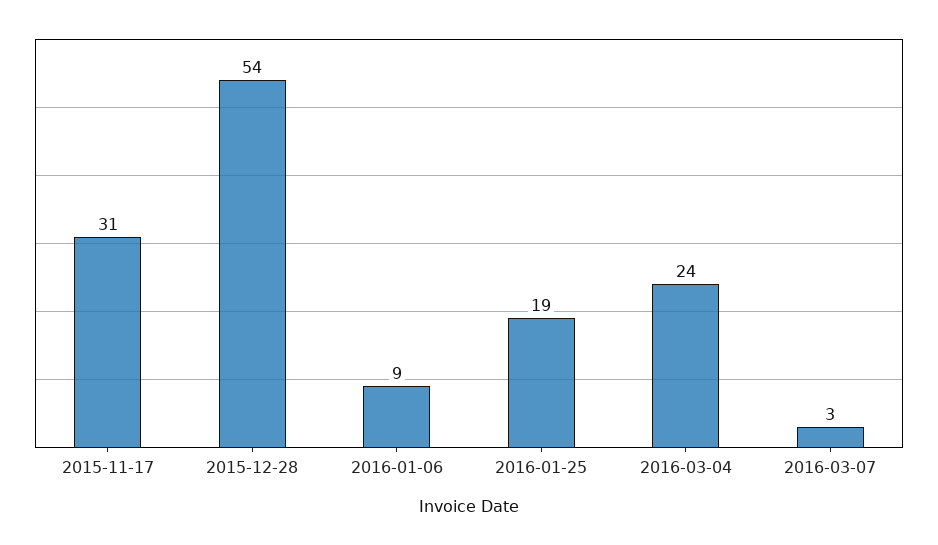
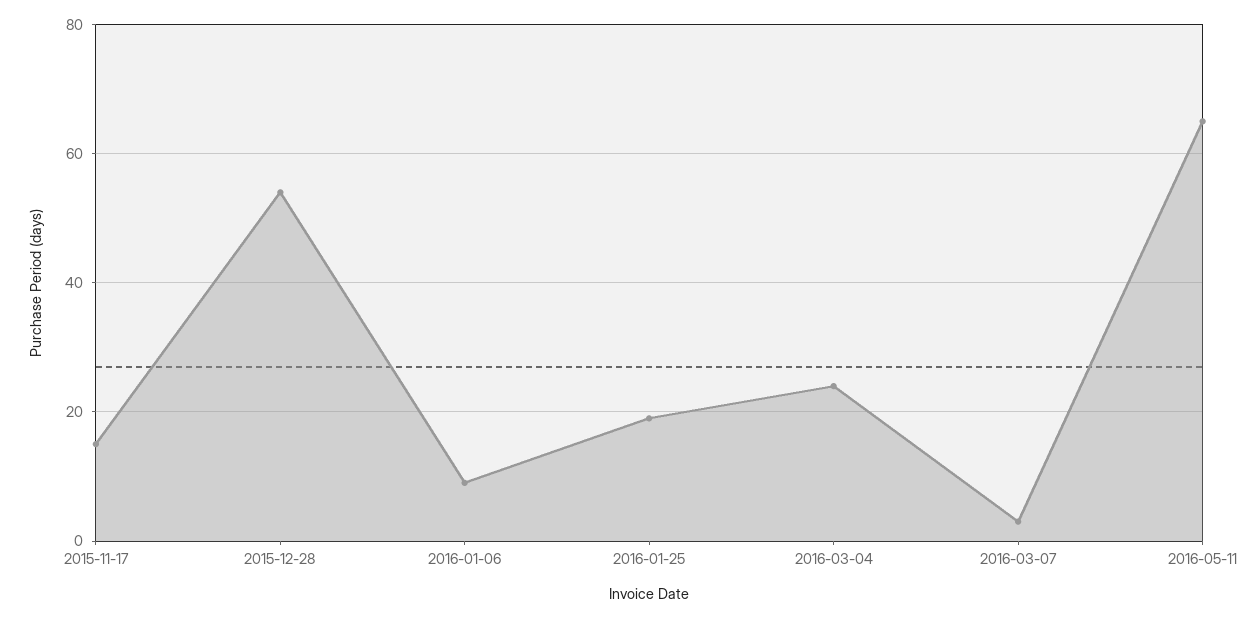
2015-11-17: 31 -> 15
2016-05-11: none -> 65

